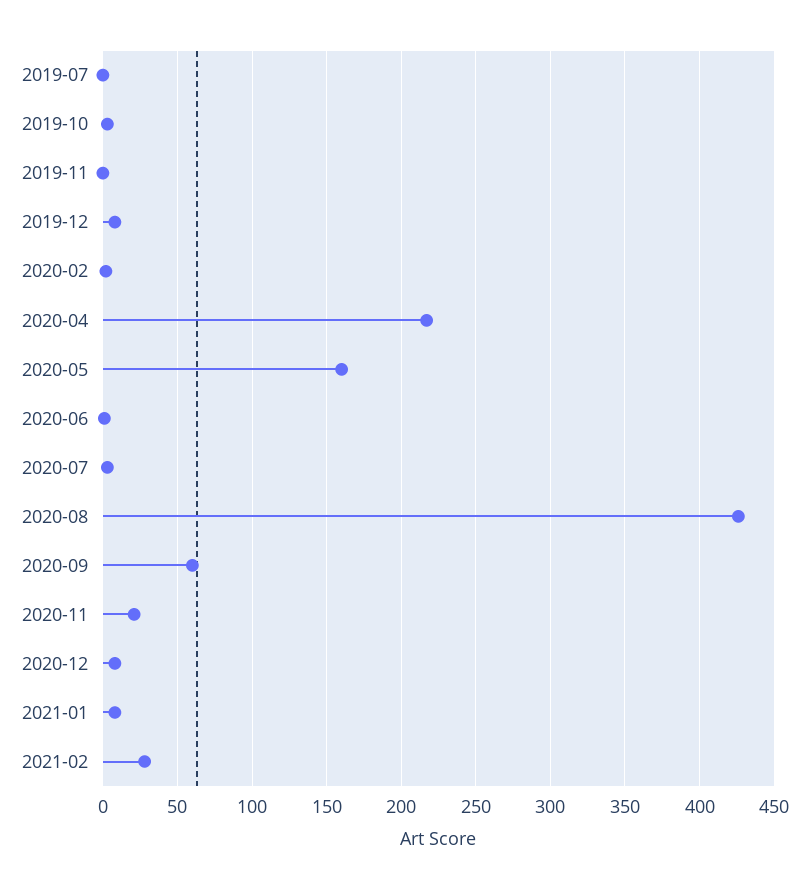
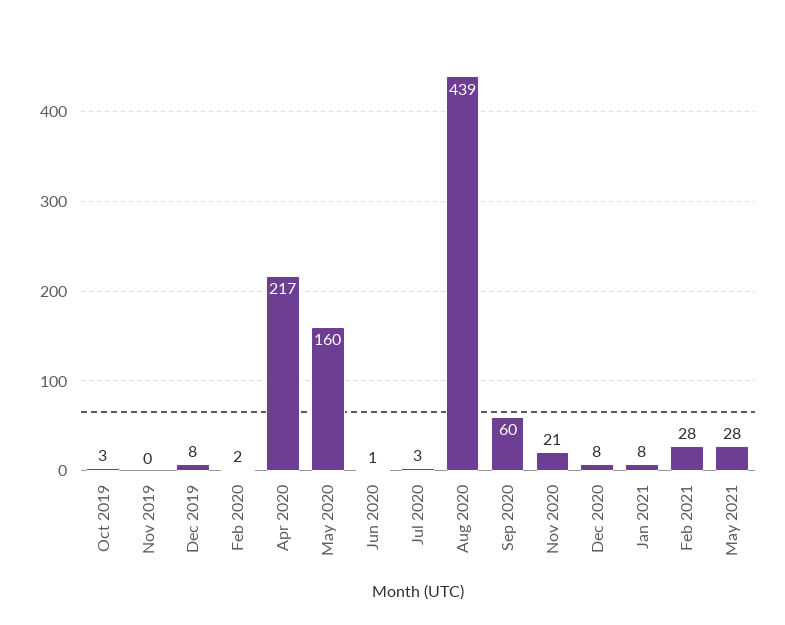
2019-07: 0 -> none
2020-08: 425 -> 439
May 2021: none -> 28

